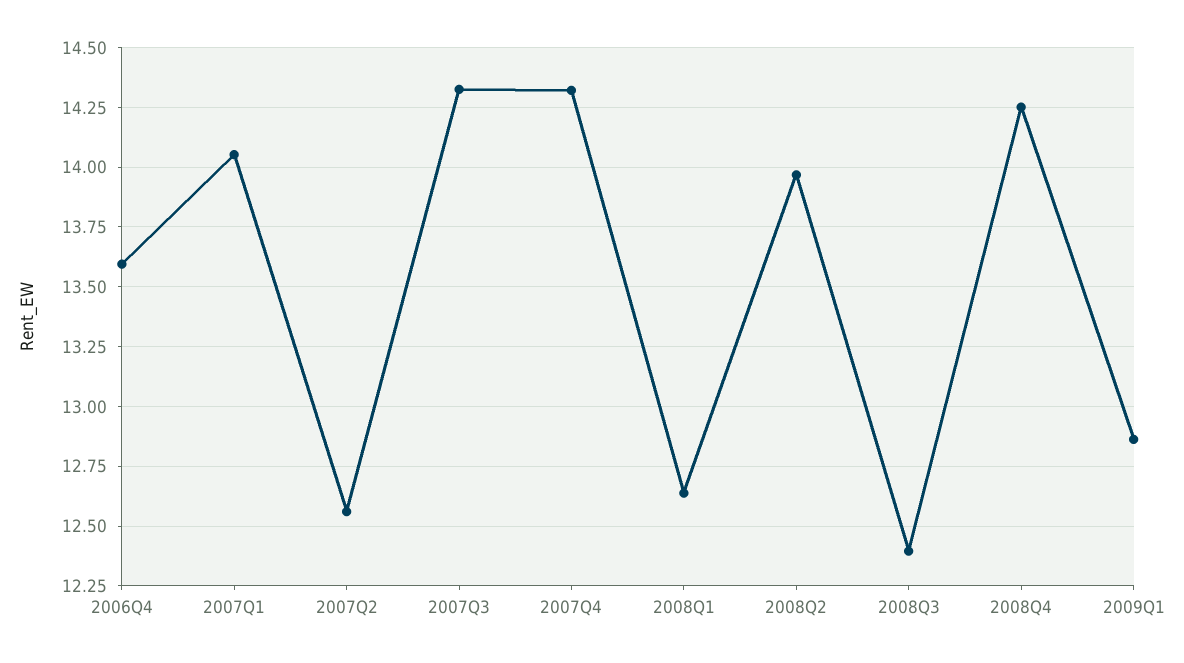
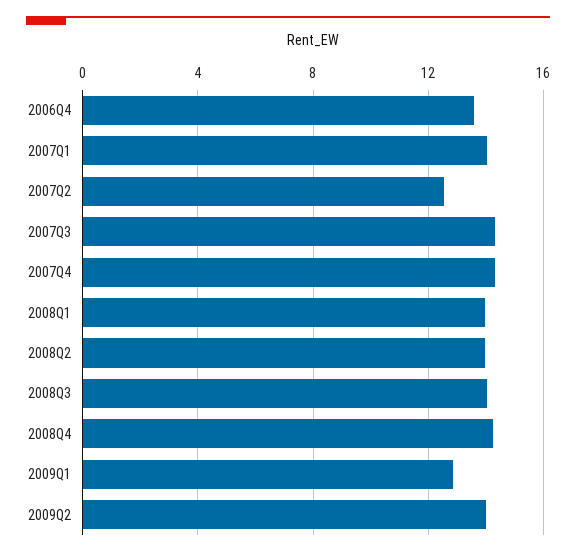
2008Q1: 12.65 -> 14
2008Q3: 12.4 -> 14
2009Q2: none -> 14

